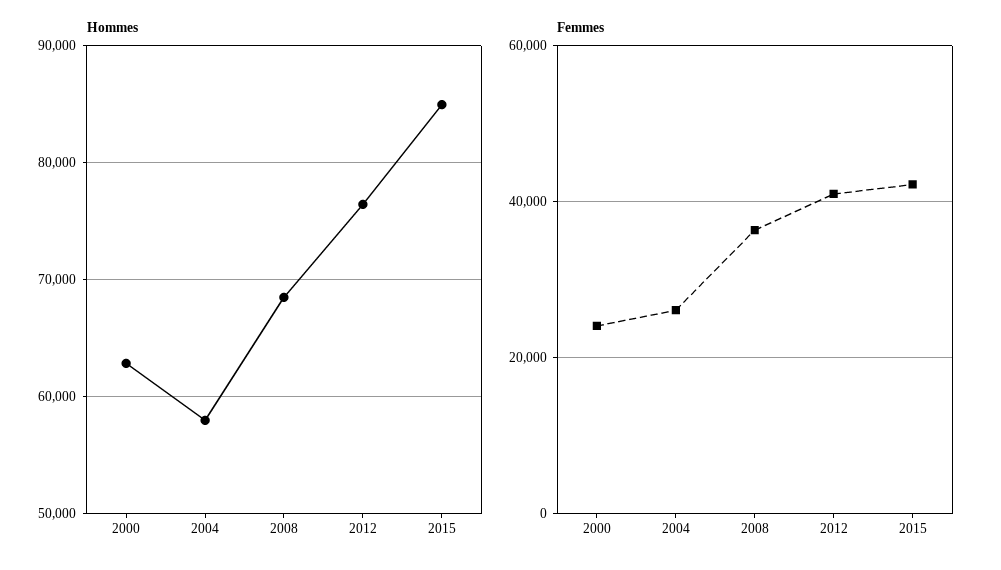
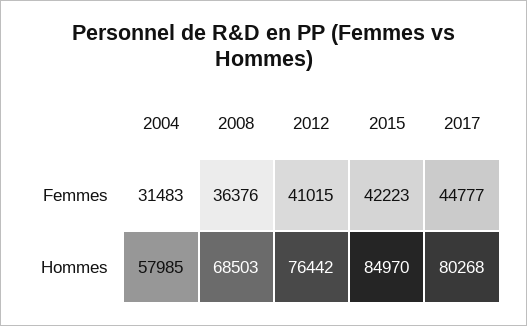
Hommes, 2000: 63000 -> none
Femmes, 2000: 24000 -> none
Femmes, 2004: 26000 -> 31483
Femmes, 2017: none -> 44777
Hommes, 2017: none -> 80268

